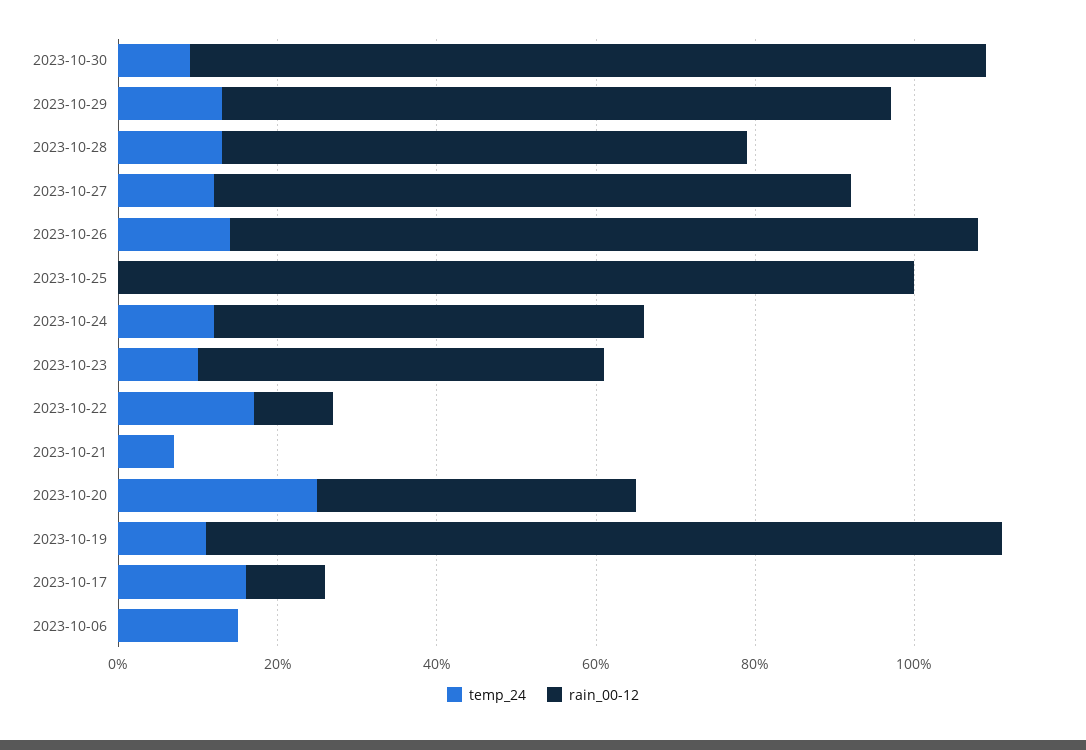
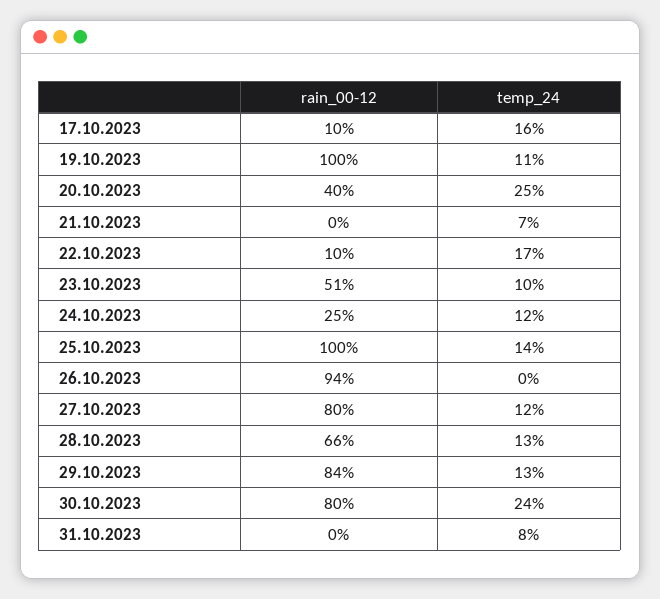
temp_24, 2023-10-30: 10 -> 24
rain_00-12, 2023-10-30: 100 -> 80
temp_24, 2023-10-26: 15 -> 0
temp_24, 2023-10-25: 0 -> 14
rain_00-12, 2023-10-24: 55 -> 25
temp_24, 2023-10-06: 15 -> none
rain_00-12, 2023-10-06: 0 -> none
rain_00-12, 31.10.2023: none -> 0
temp_24, 31.10.2023: none -> 8

